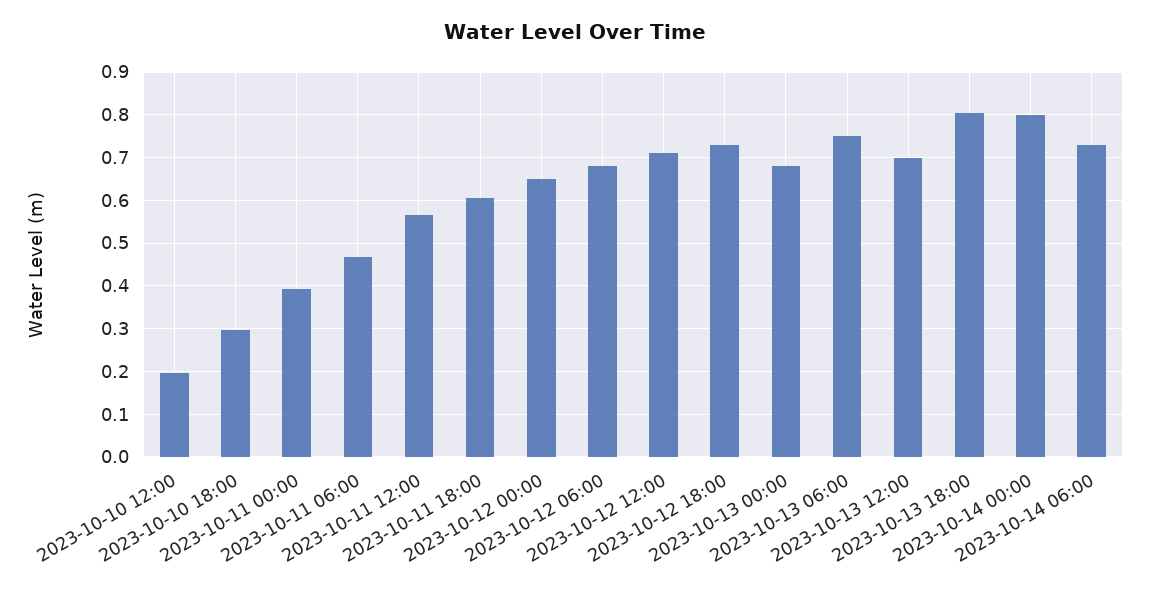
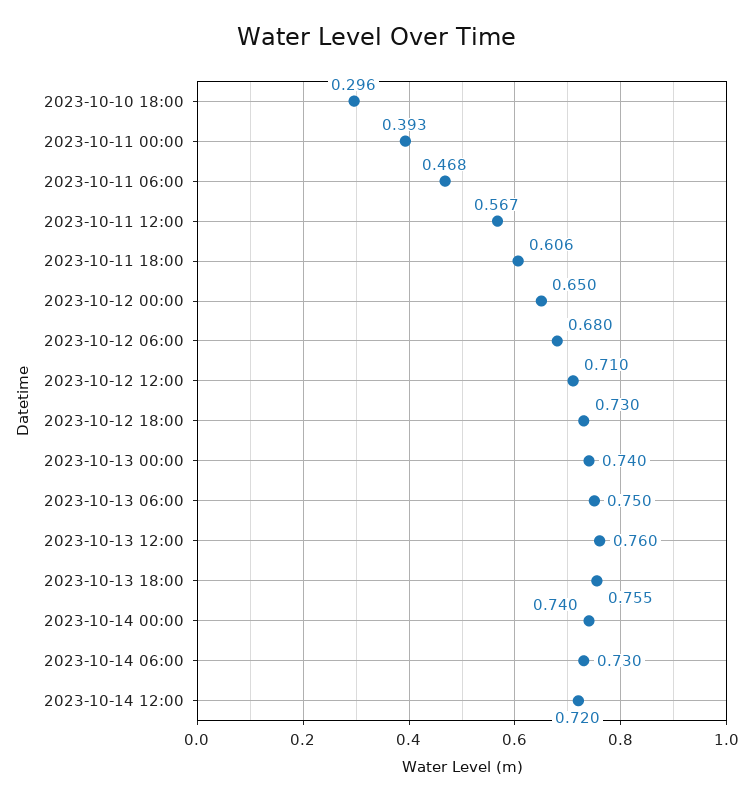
2023-10-10 12:00: 0.2 -> none
2023-10-13 00:00: 0.68 -> 0.74
2023-10-13 12:00: 0.7 -> 0.76
2023-10-13 18:00: 0.8 -> 0.755
2023-10-14 00:00: 0.8 -> 0.74
2023-10-14 12:00: none -> 0.72

